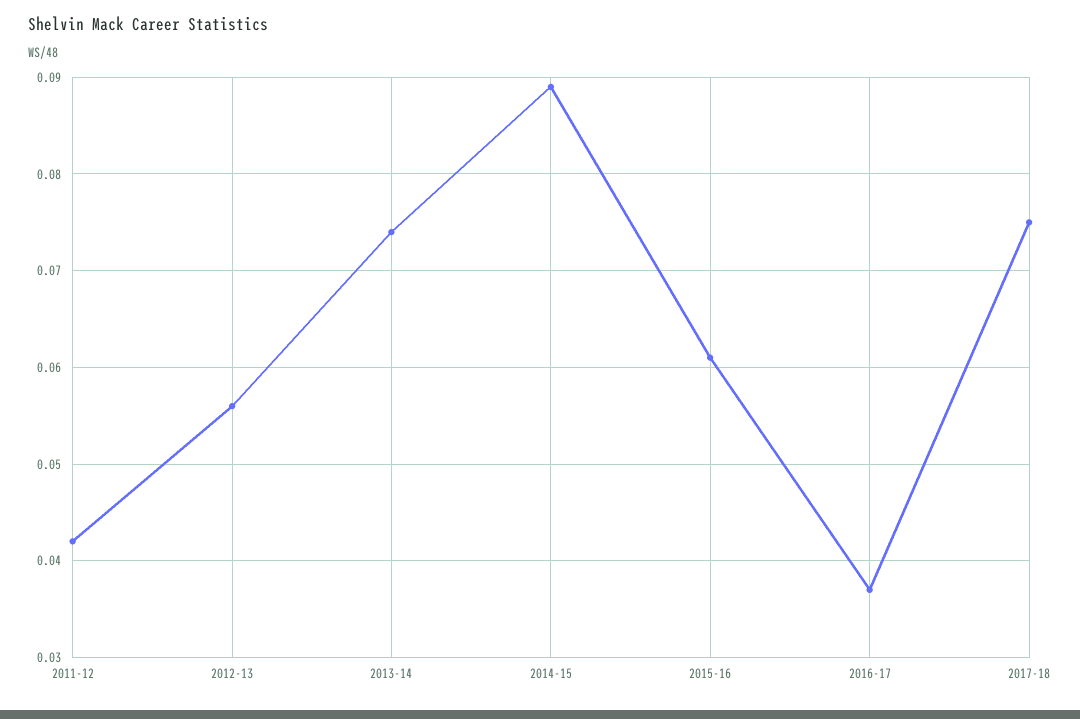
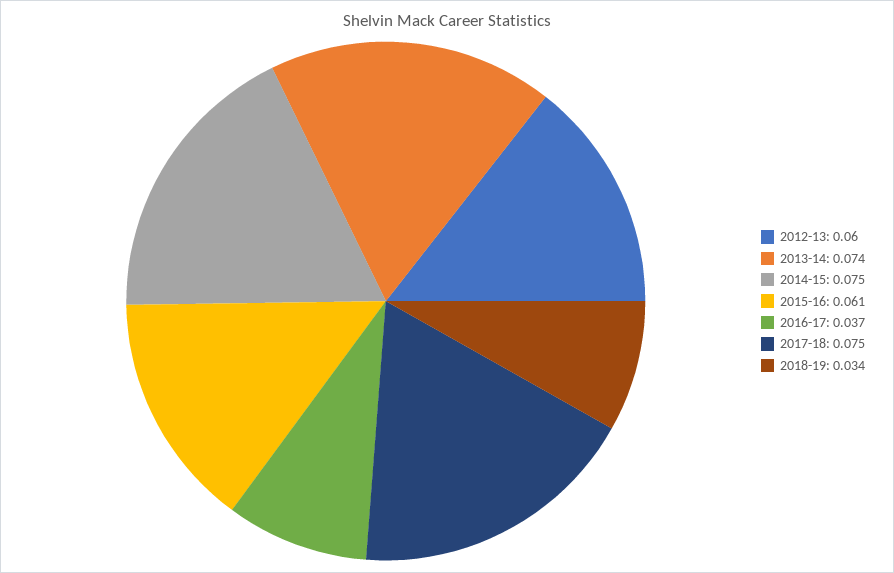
2011-12: 0.042 -> none
2012-13: 0.056 -> 0.06
2014-15: 0.089 -> 0.075
2018-19: none -> 0.034

